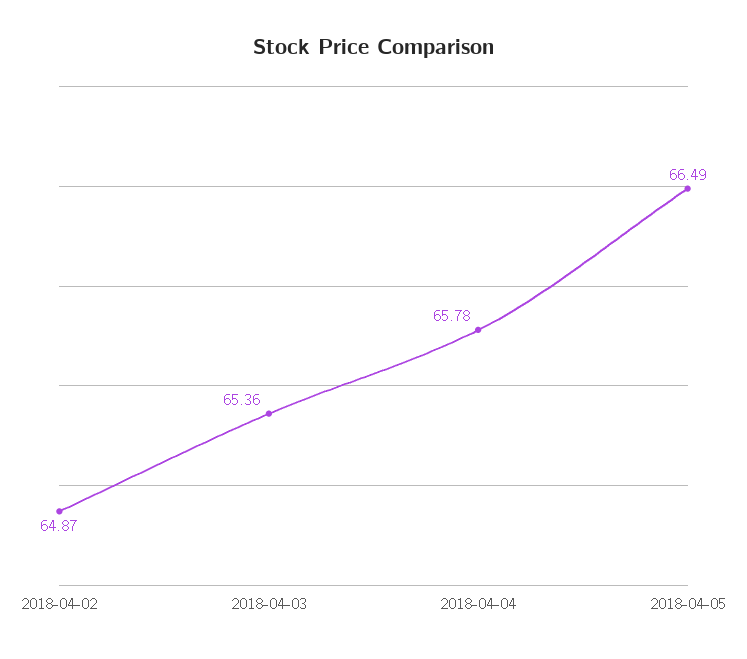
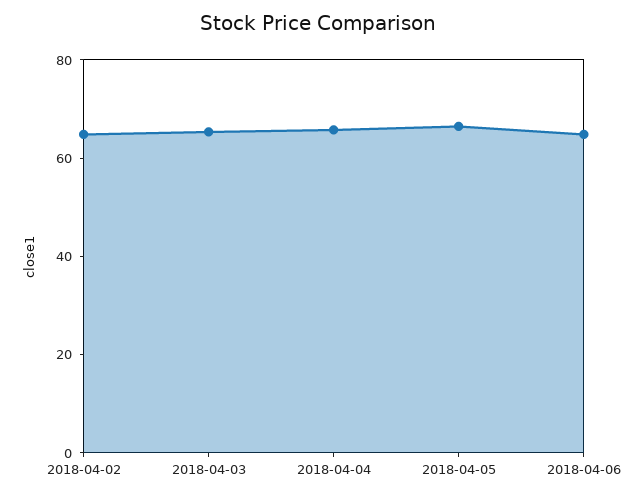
2018-04-06: none -> 65

